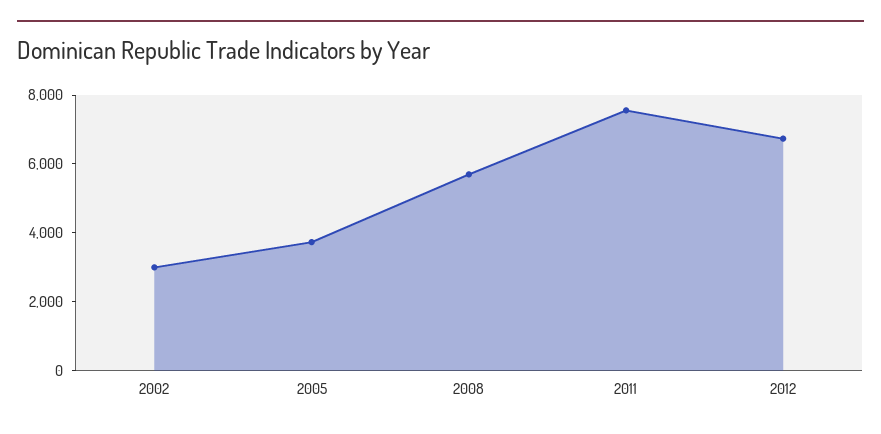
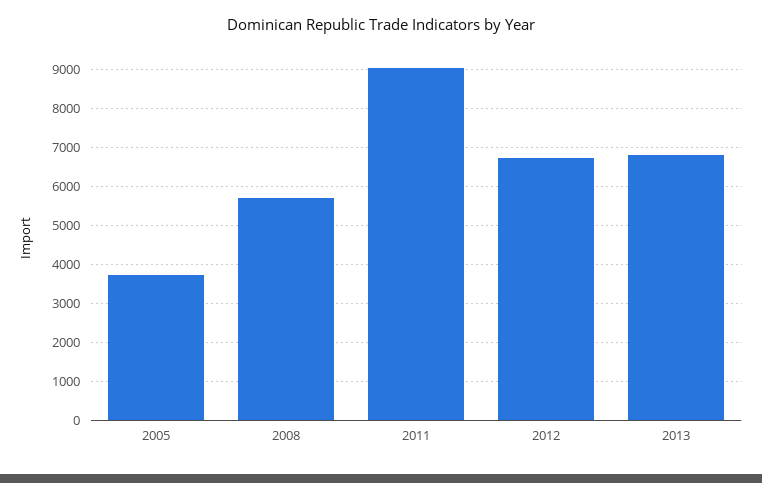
2002: 3000 -> none
2011: 7500 -> 9000
2013: none -> 6800

